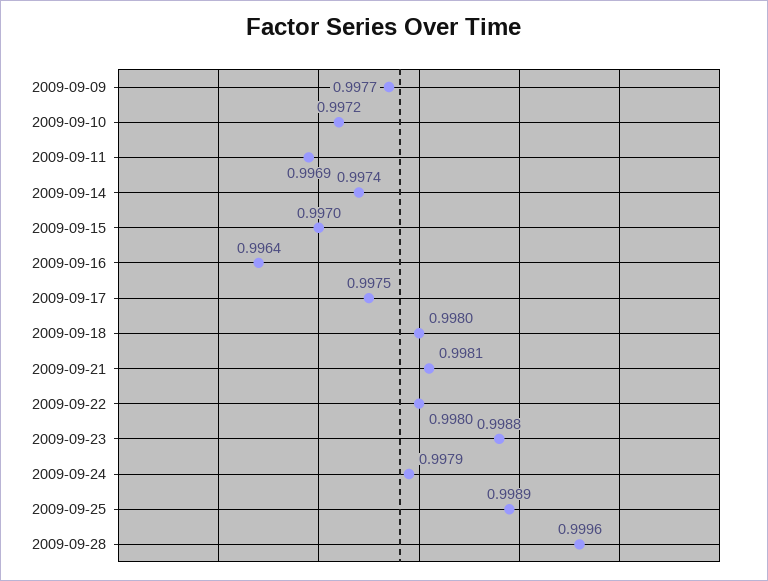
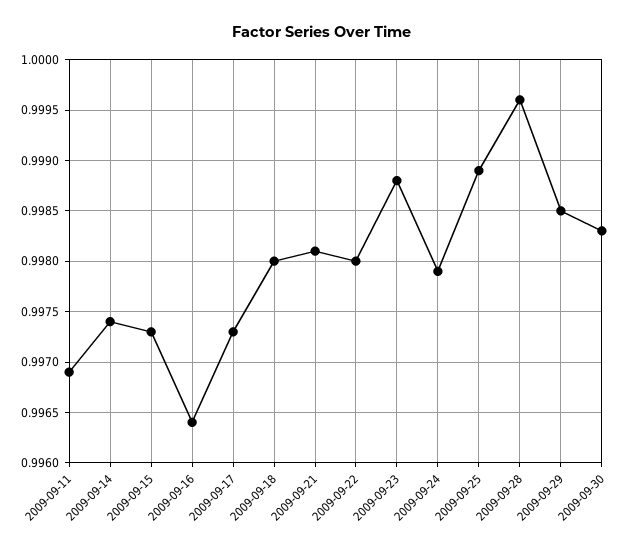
2009-09-09: 0.9977 -> none
2009-09-10: 0.9972 -> none
2009-09-15: 0.997 -> 0.9973
2009-09-17: 0.9975 -> 0.9973
2009-09-29: none -> 0.9985
2009-09-30: none -> 0.9983

